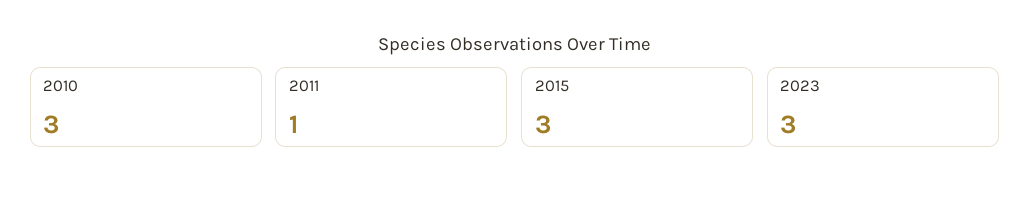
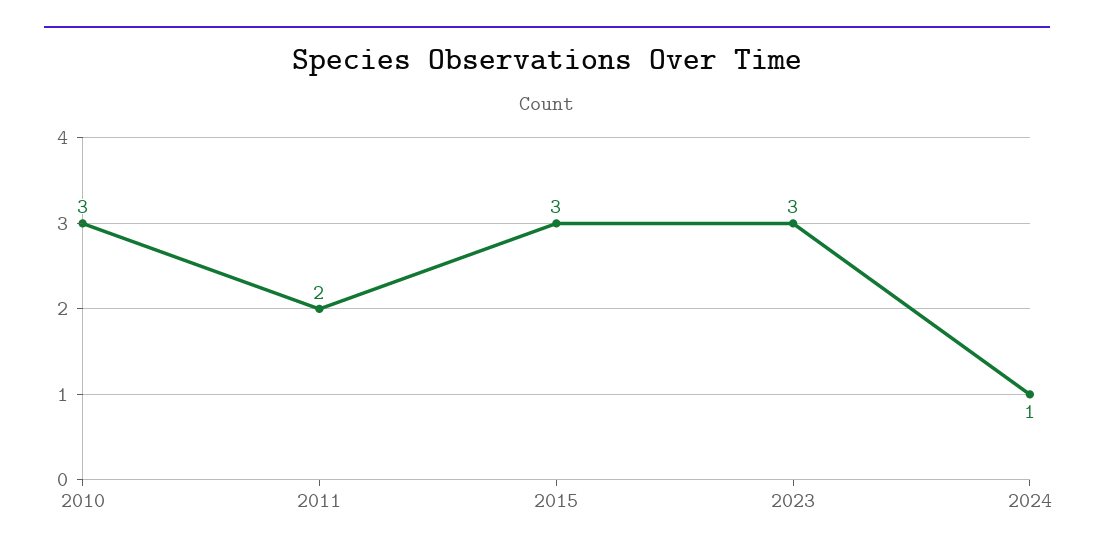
2011: 1 -> 2
2024: none -> 1

